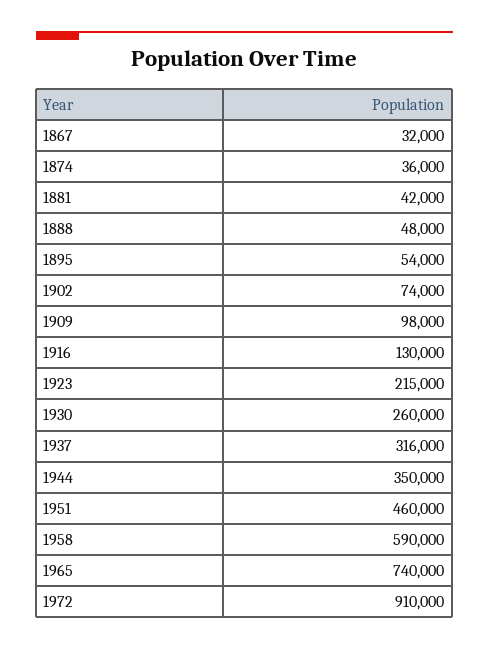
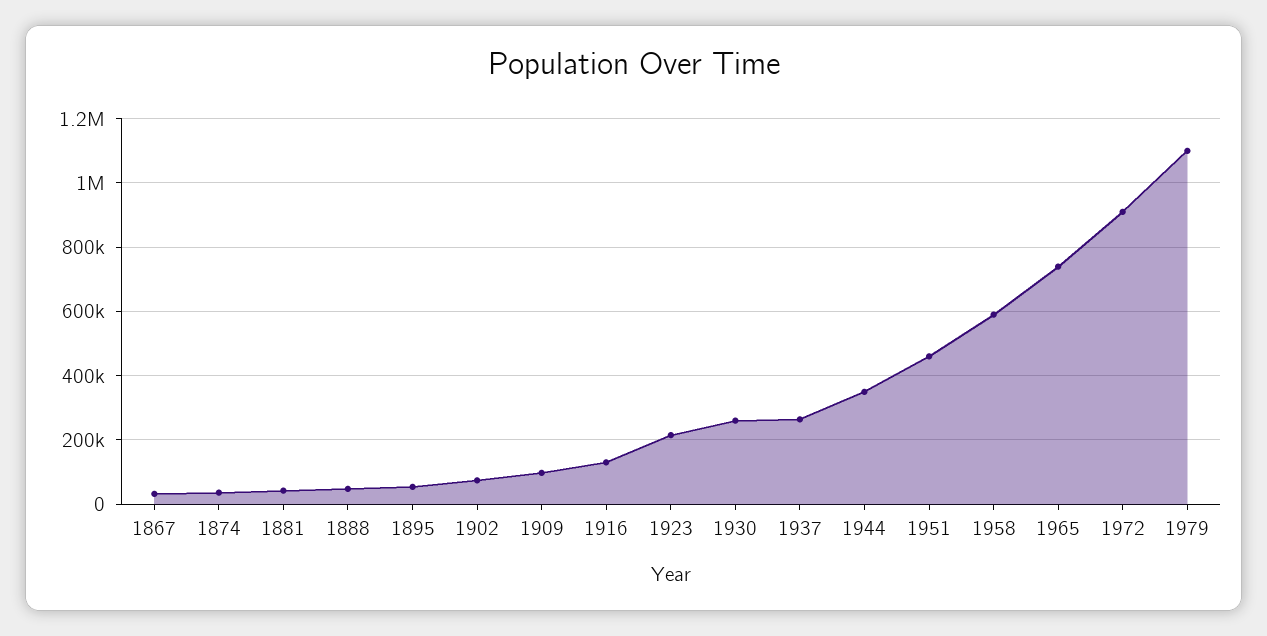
1937: 316000 -> 260000
1979: none -> 1100000

